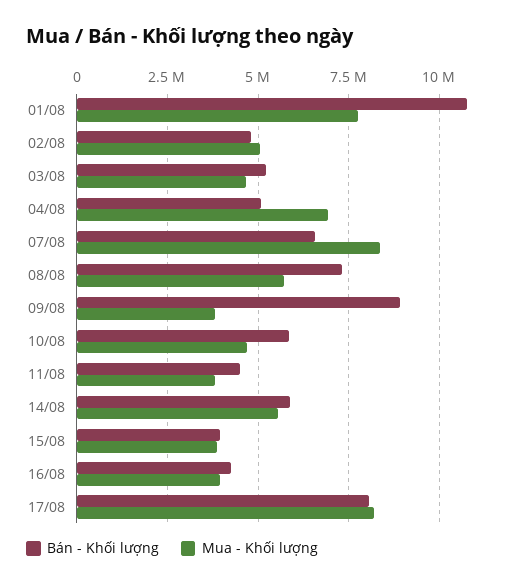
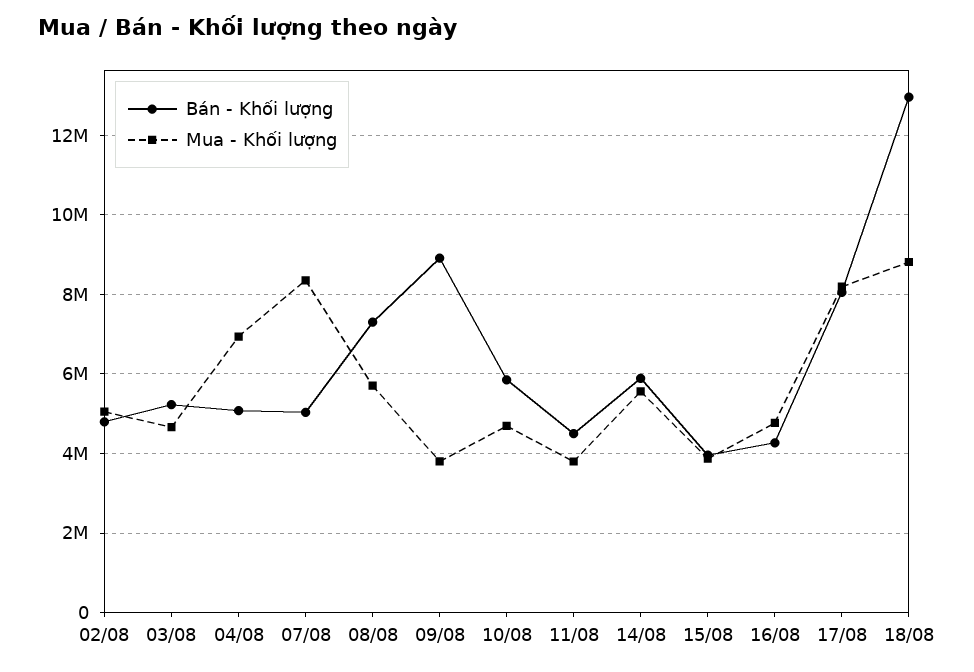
Bán - Khối lượng, 01/08: 10750000 -> none
Mua - Khối lượng, 01/08: 7750000 -> none
Bán - Khối lượng, 07/08: 6500000 -> 5000000
Mua - Khối lượng, 16/08: 4000000 -> 4800000
Bán - Khối lượng, 18/08: none -> 13000000
Mua - Khối lượng, 18/08: none -> 8800000

